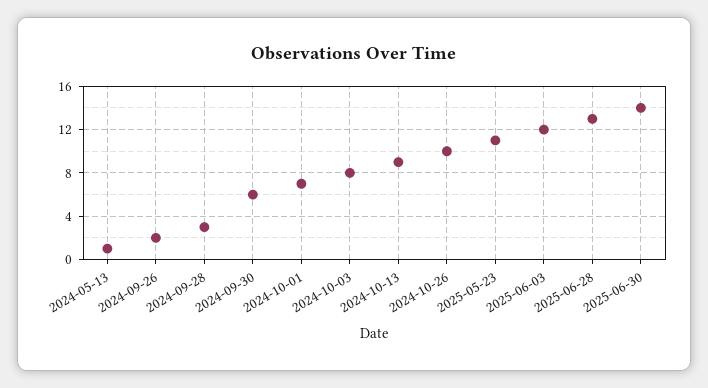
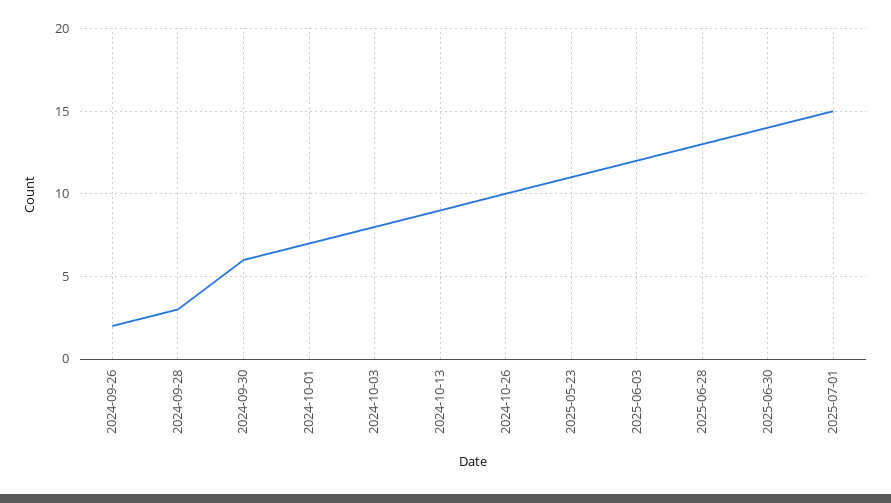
2024-05-13: 1 -> none
2025-07-01: none -> 15

